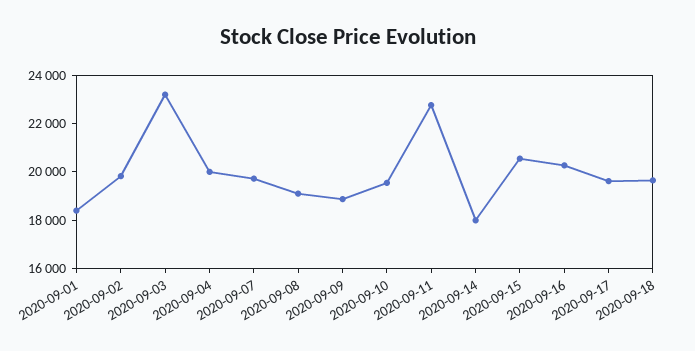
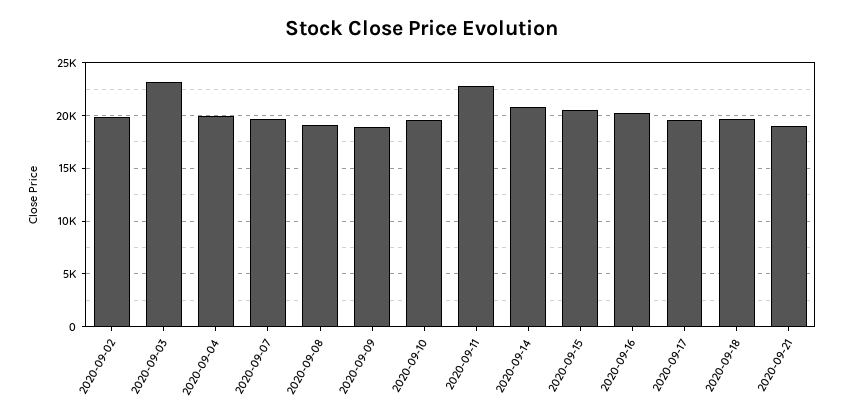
2020-09-01: 18500 -> none
2020-09-14: 18000 -> 21000
2020-09-21: none -> 19000

